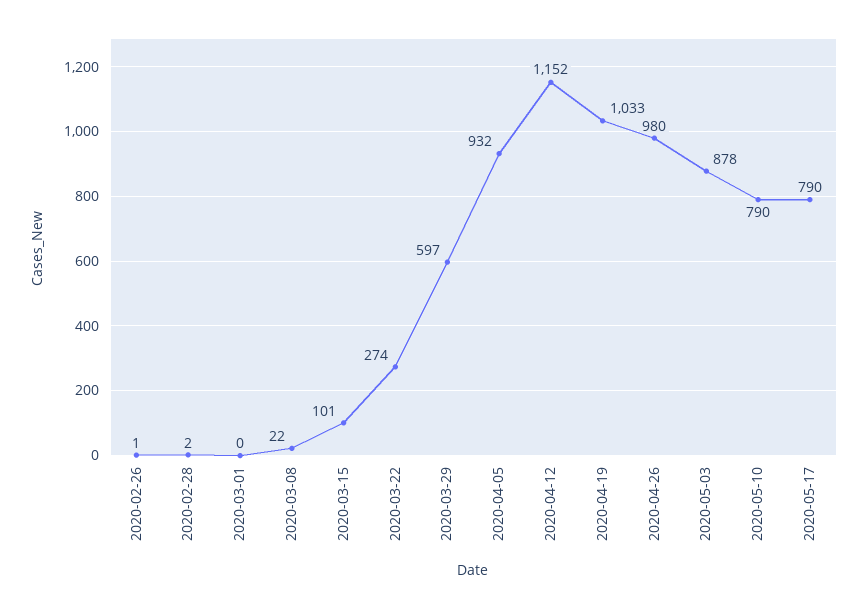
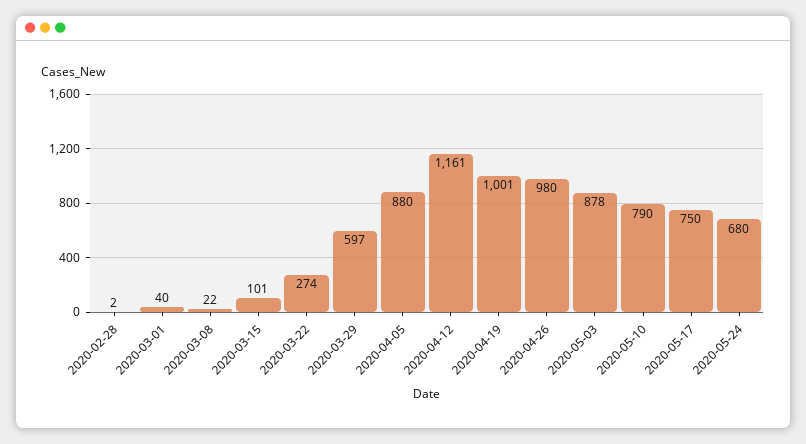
2020-02-26: 1 -> none
2020-03-01: 0 -> 40
2020-04-05: 932 -> 880
2020-04-12: 1152 -> 1161
2020-04-19: 1033 -> 1001
2020-05-17: 790 -> 750
2020-05-24: none -> 680

